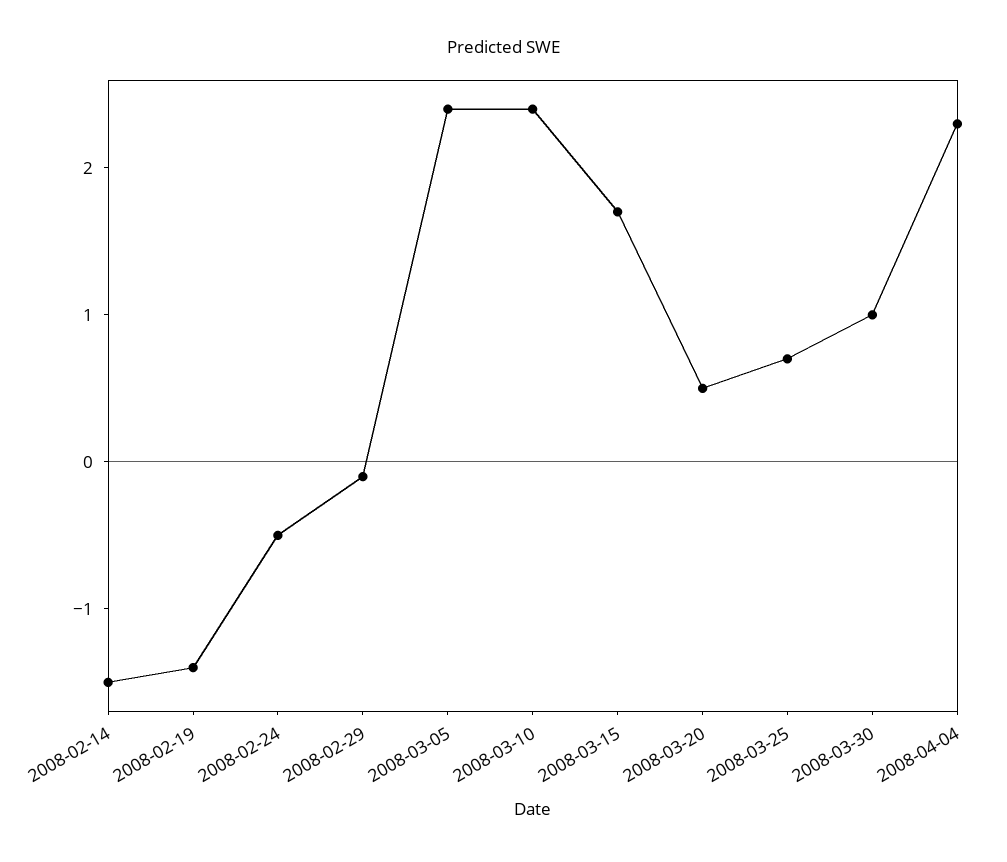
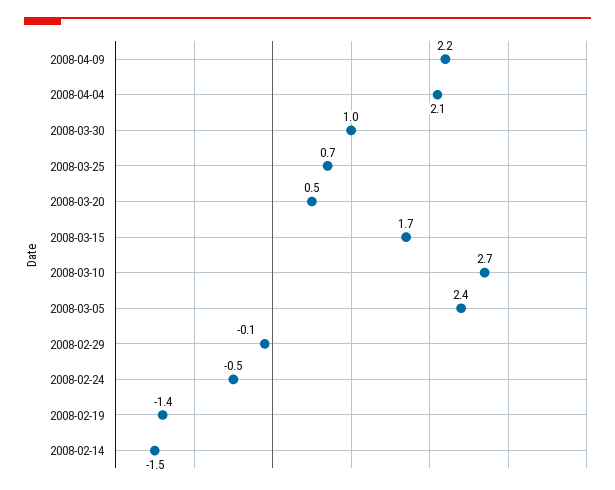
2008-03-10: 2.4 -> 2.7
2008-04-04: 2.3 -> 2.1
2008-04-09: none -> 2.2

